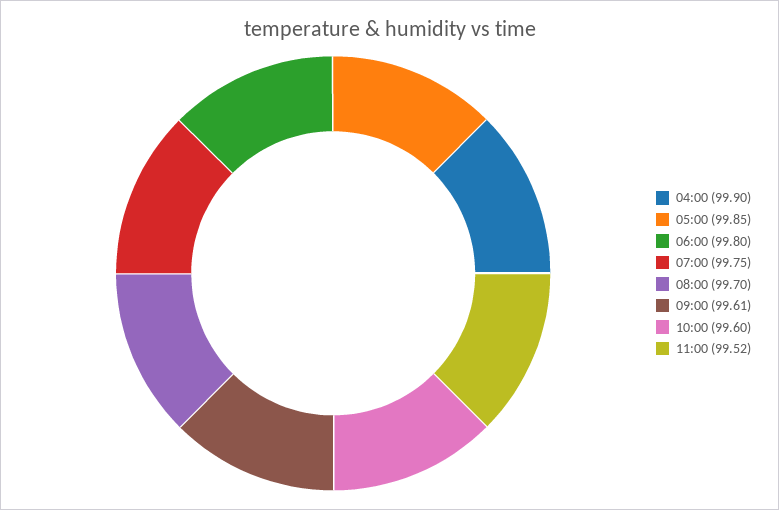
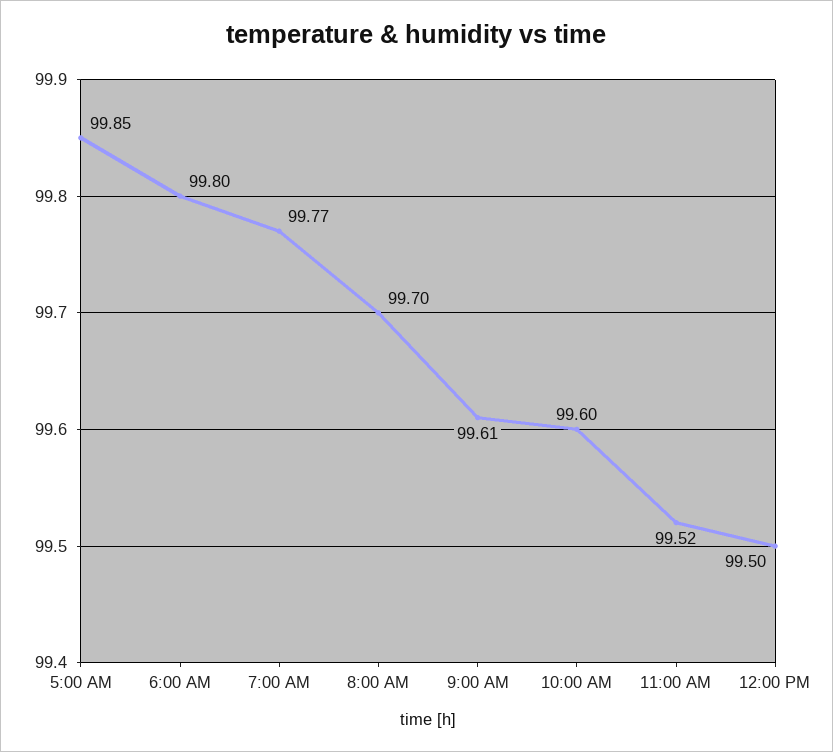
04:00: 99.9 -> none
07:00: 99.75 -> 99.77
12:00 PM: none -> 99.5

